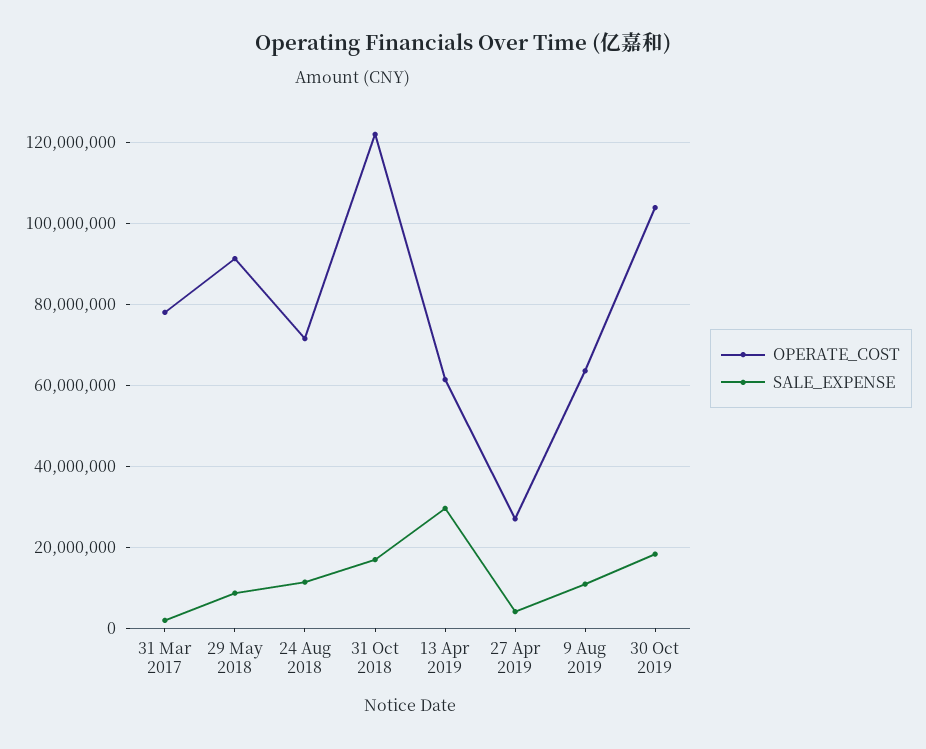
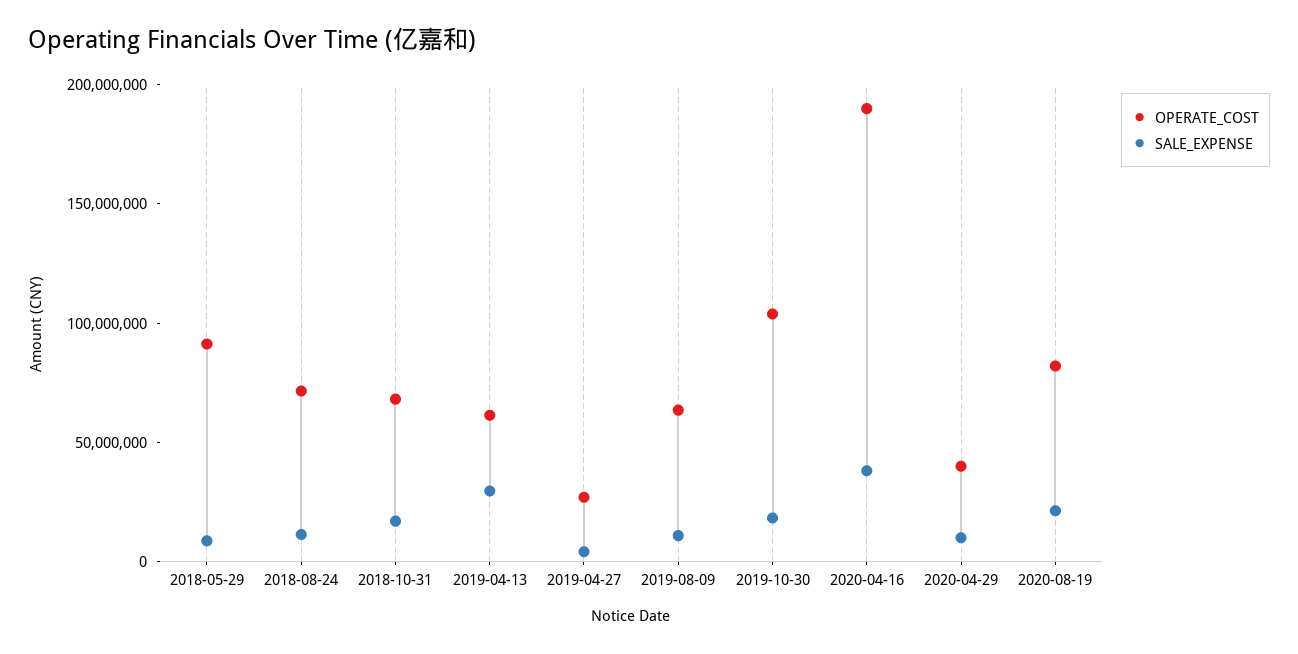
OPERATE_COST, 31 Mar 2017: 78000000 -> none
SALE_EXPENSE, 31 Mar 2017: 2000000 -> none
OPERATE_COST, 31 Oct 2018: 122000000 -> 70000000
OPERATE_COST, 2020-04-16: none -> 190000000
SALE_EXPENSE, 2020-04-16: none -> 40000000
OPERATE_COST, 2020-04-29: none -> 40000000
SALE_EXPENSE, 2020-04-29: none -> 10000000
OPERATE_COST, 2020-08-19: none -> 80000000
SALE_EXPENSE, 2020-08-19: none -> 20000000

